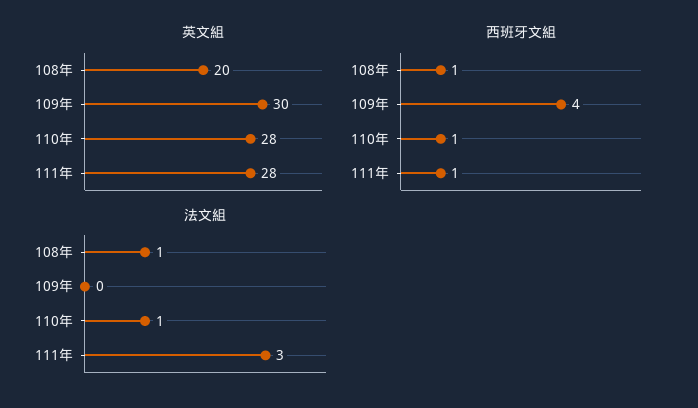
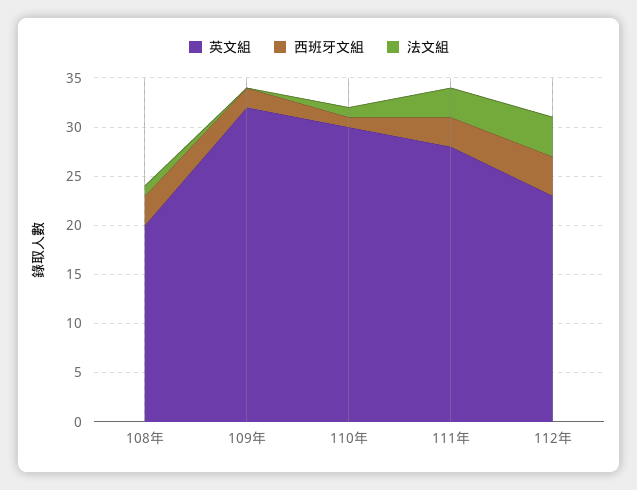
英文組, 109年: 30 -> 32
英文組, 110年: 28 -> 30
西班牙文組, 108年: 1 -> 3
西班牙文組, 109年: 4 -> 2
西班牙文組, 111年: 1 -> 3
英文組, 112年: none -> 23
西班牙文組, 112年: none -> 4
法文組, 112年: none -> 4

